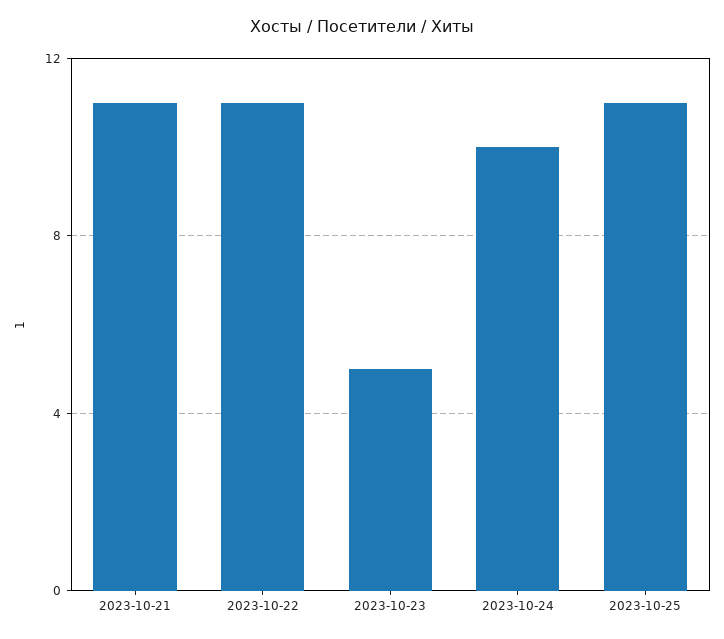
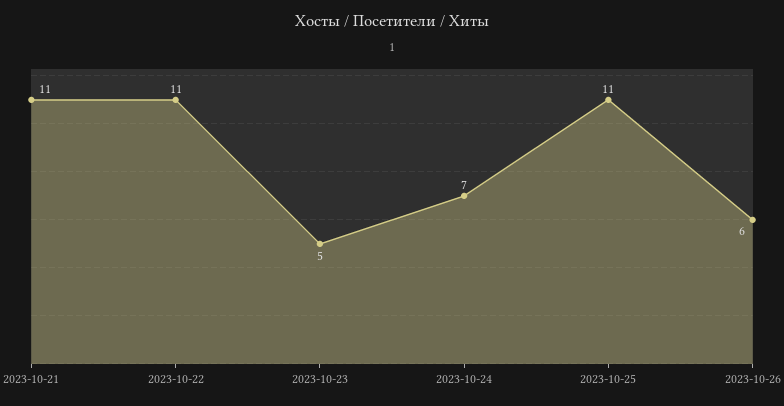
2023-10-24: 10 -> 7
2023-10-26: none -> 6

